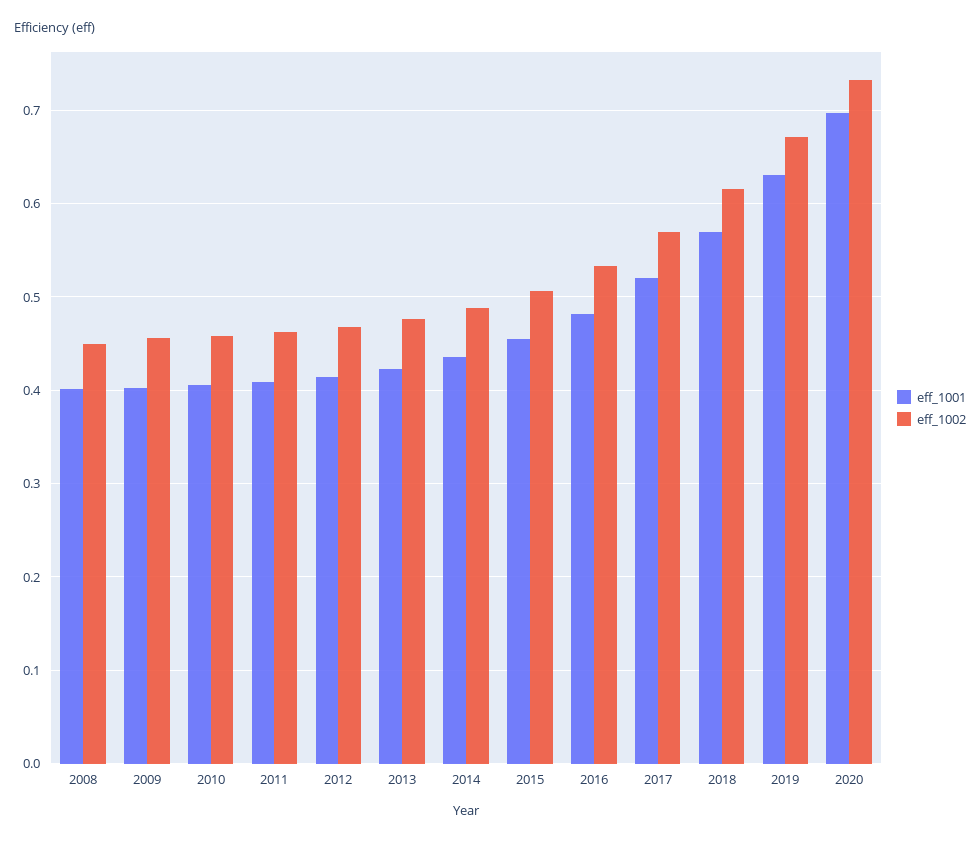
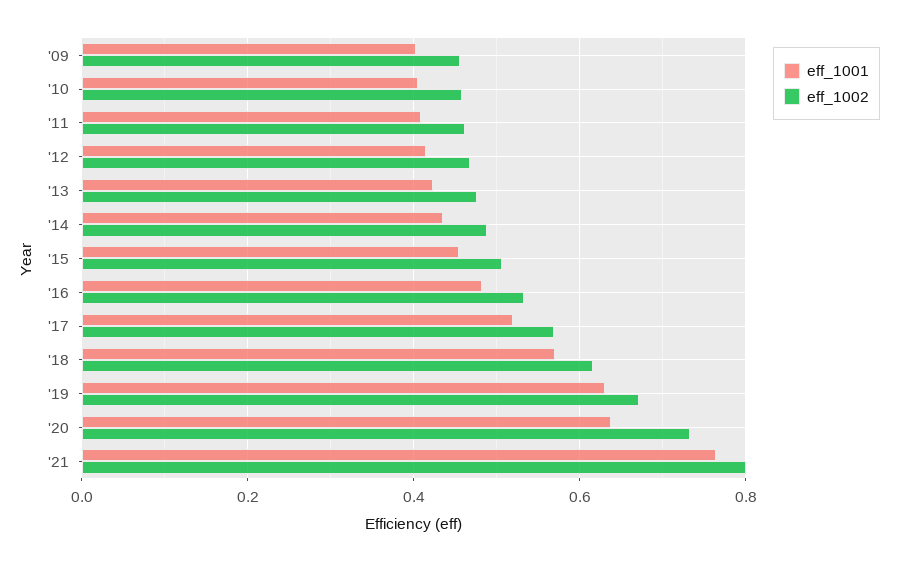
eff_1001, 2008: 0.4 -> none
eff_1002, 2008: 0.45 -> none
eff_1001, 2020: 0.7 -> 0.64
eff_1001, '21: none -> 0.76
eff_1002, '21: none -> 0.8

